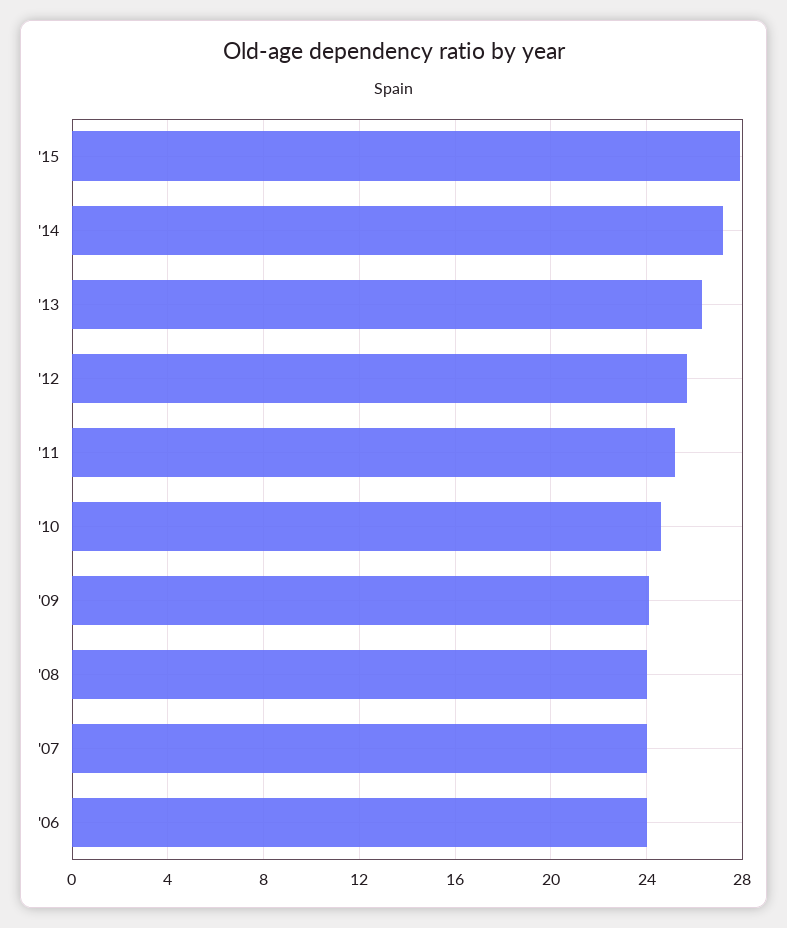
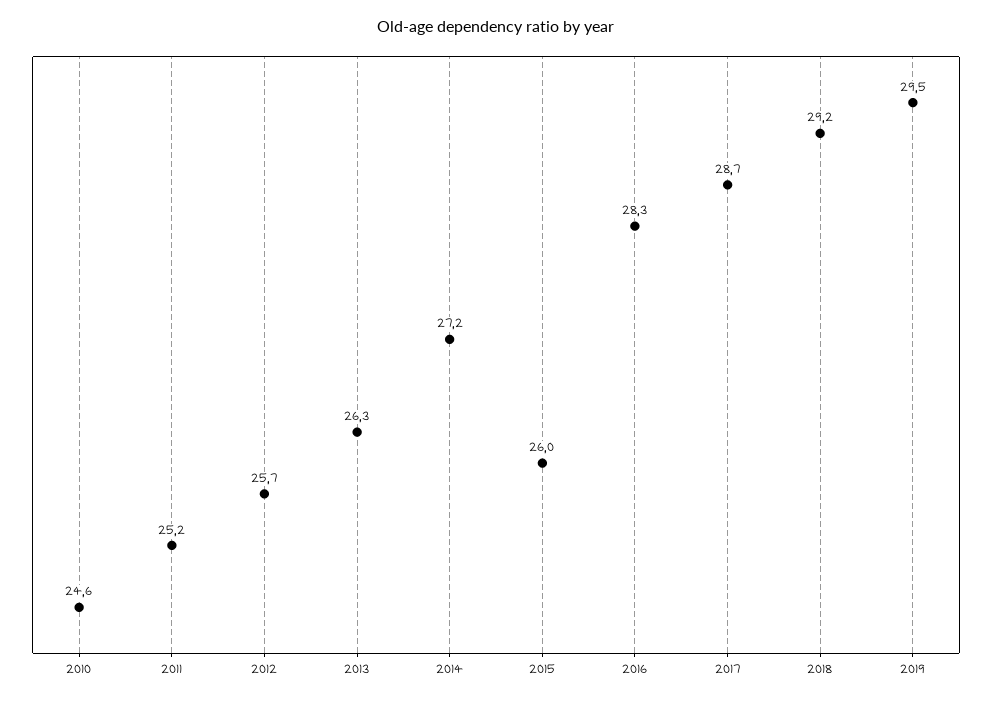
'15: 28 -> 26
'09: 24 -> none
'08: 24 -> none
'07: 24 -> none
'06: 24 -> none
2016: none -> 28.3
2017: none -> 28.7
2018: none -> 29.2
2019: none -> 29.5

